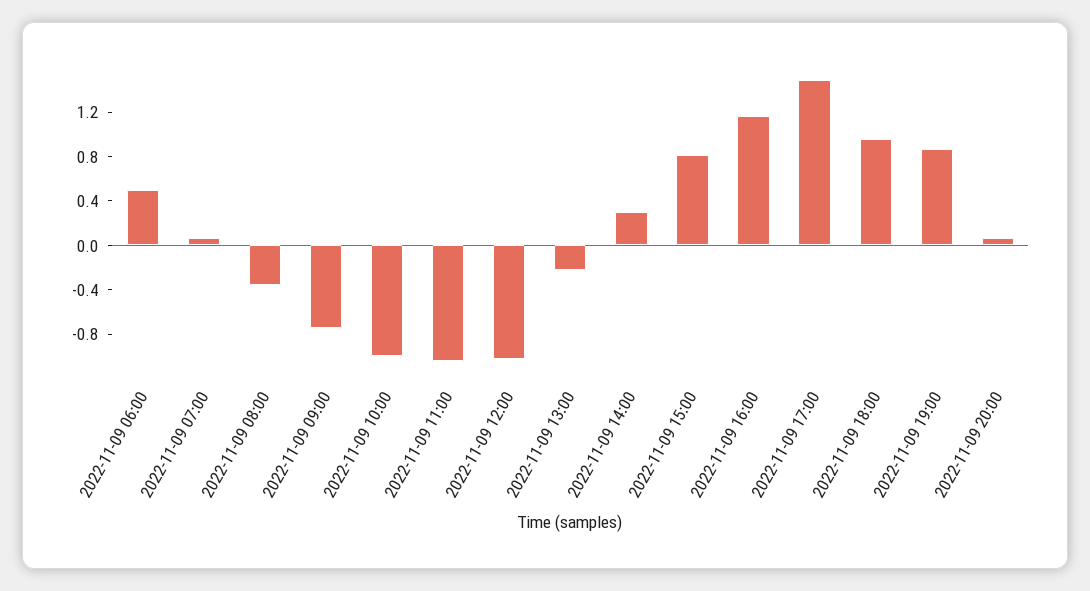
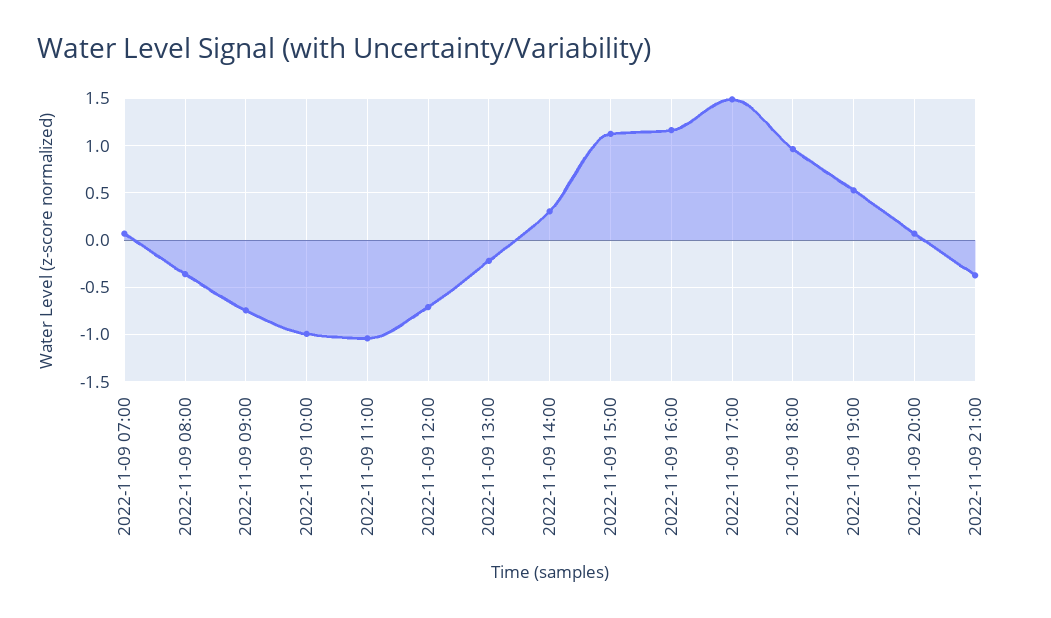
2022-11-09 06:00: 0.5 -> none
2022-11-09 12:00: -1 -> -0.7
2022-11-09 15:00: 0.8 -> 1.1
2022-11-09 19:00: 0.9 -> 0.5
2022-11-09 21:00: none -> -0.4

